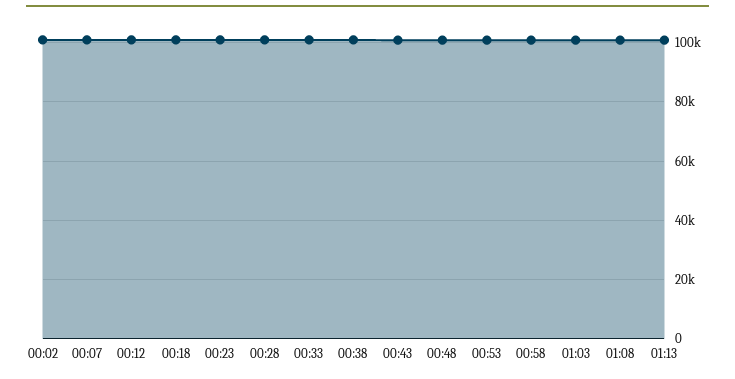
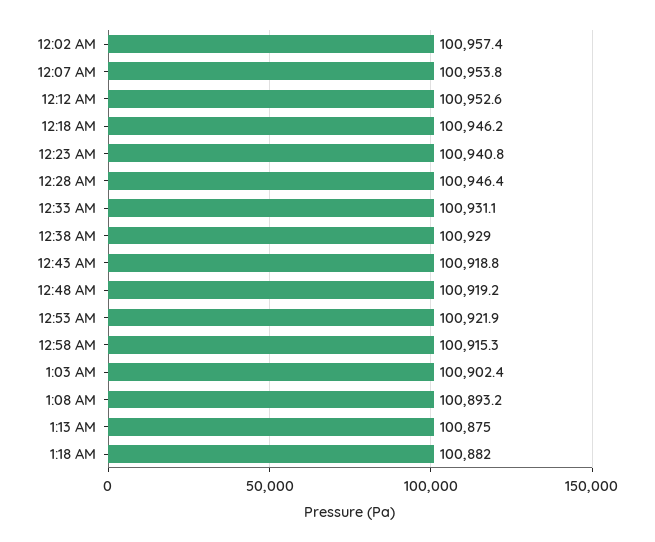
1:18 AM: none -> 100882

